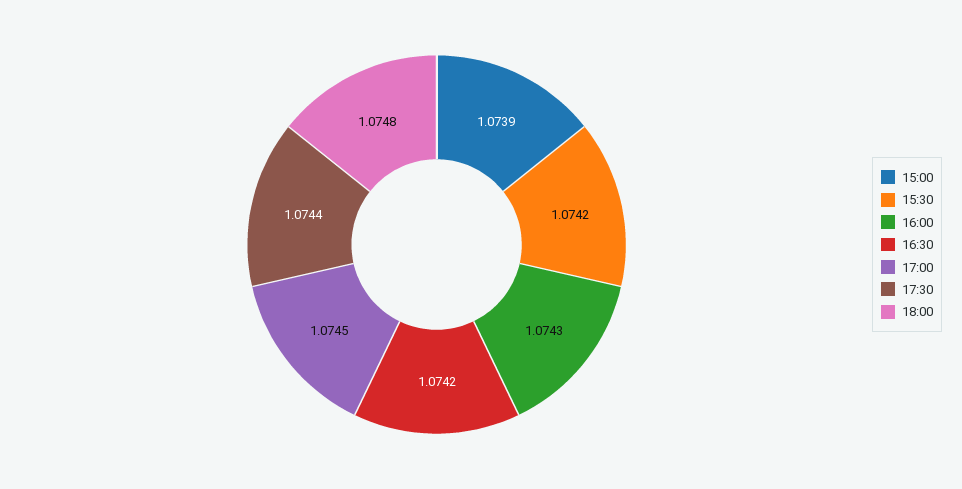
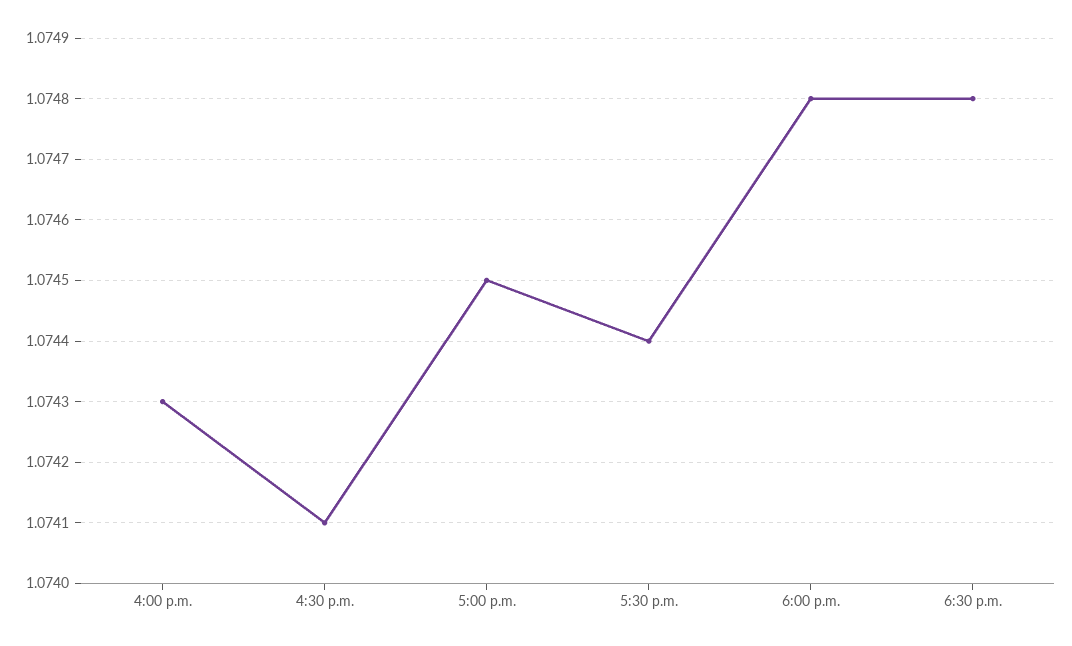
15:00: 1.0739 -> none
15:30: 1.0742 -> none
16:30: 1.0742 -> 1.0741
6:30 p.m.: none -> 1.0748

